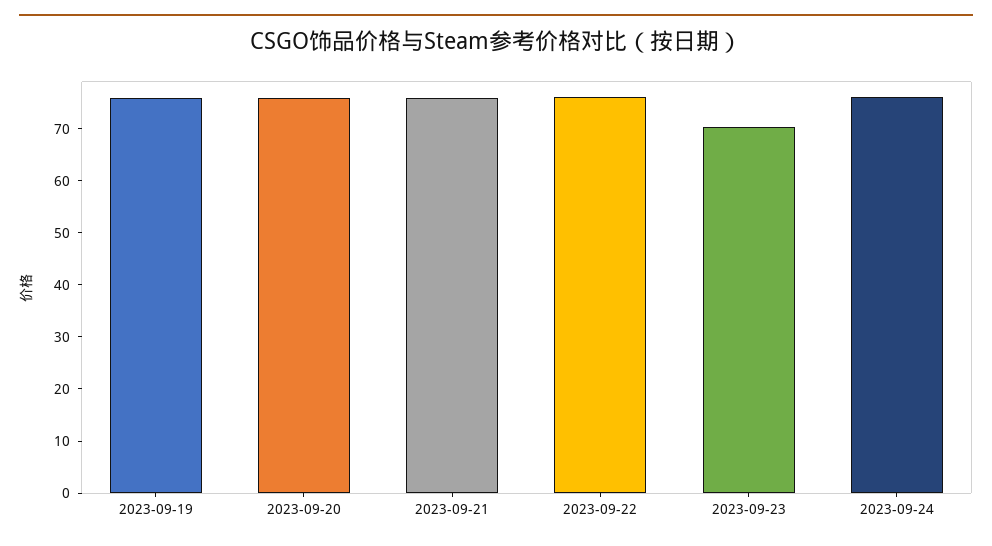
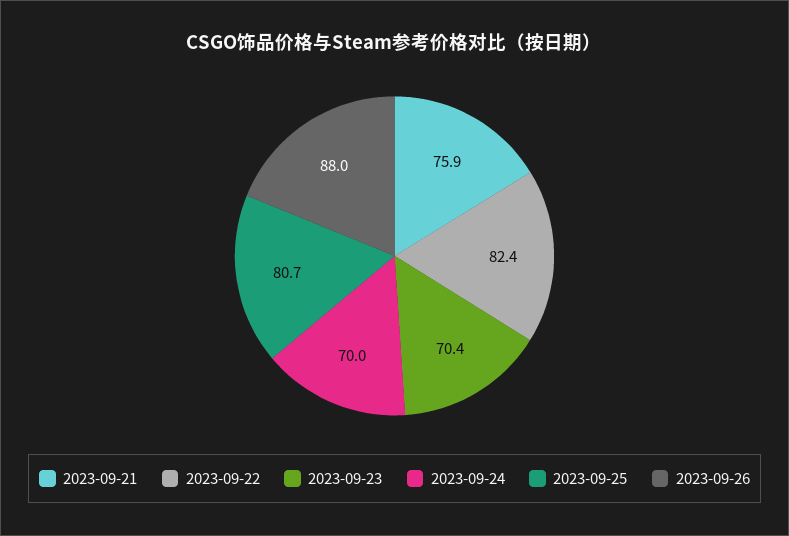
2023-09-19: 76 -> none
2023-09-20: 76 -> none
2023-09-22: 76 -> 82.4
2023-09-24: 76 -> 70
2023-09-25: none -> 80.7
2023-09-26: none -> 88

